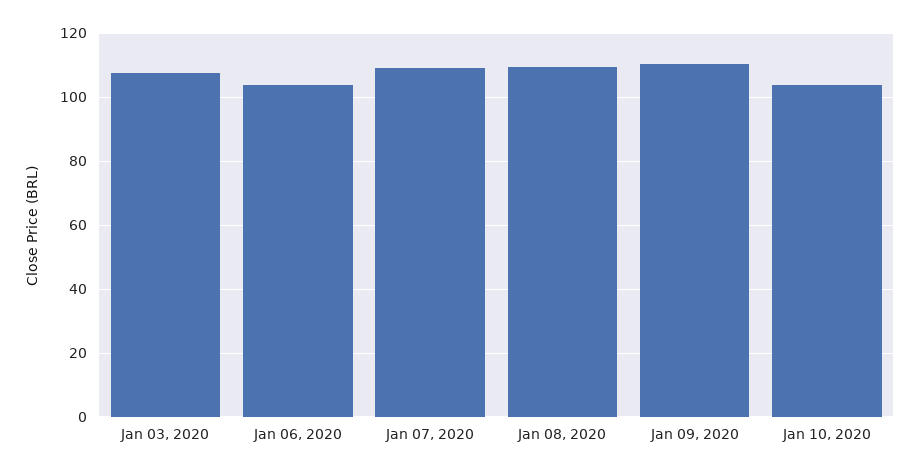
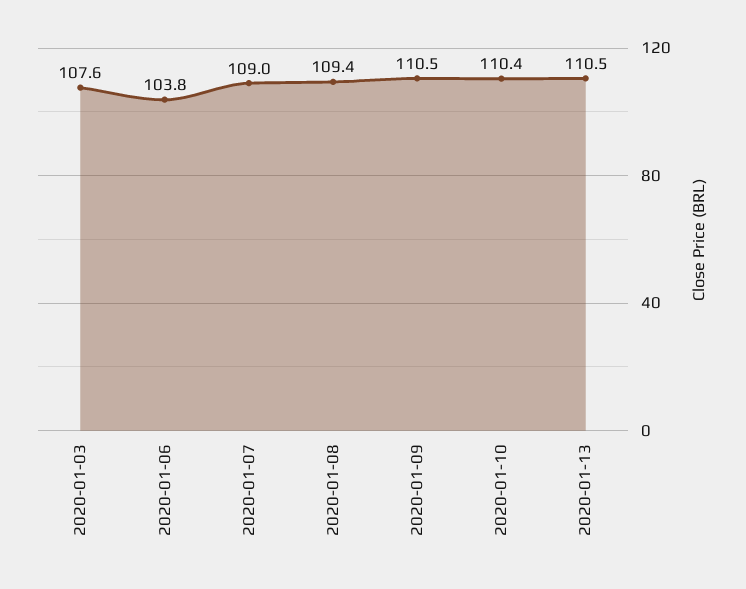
Jan 10, 2020: 104 -> 110.4
2020-01-13: none -> 110.5

